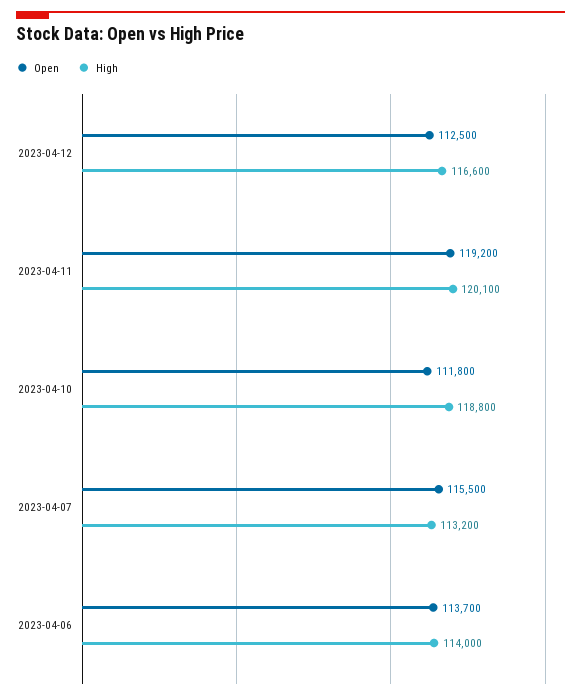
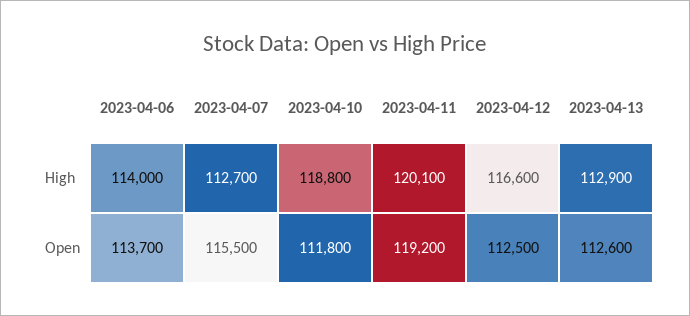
High, 2023-04-07: 113200 -> 112700
High, 2023-04-13: none -> 112900
Open, 2023-04-13: none -> 112600

